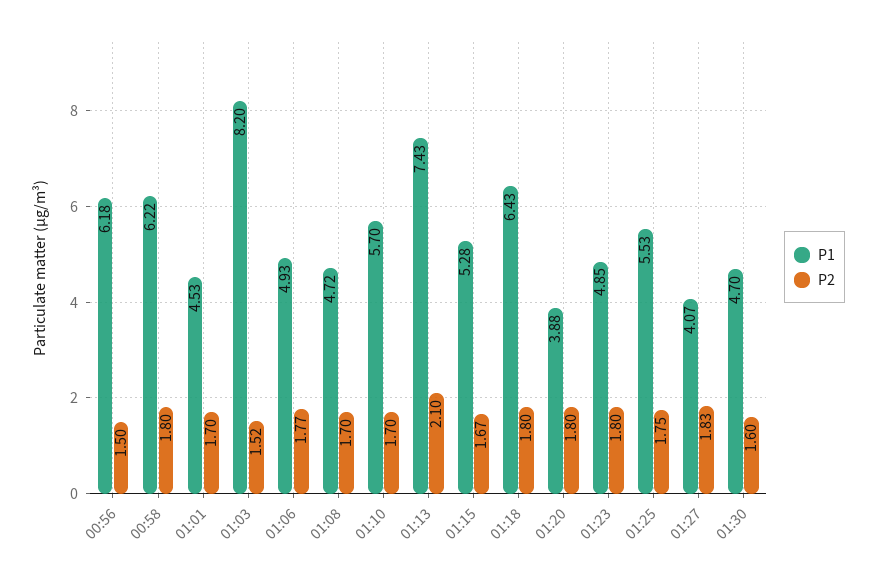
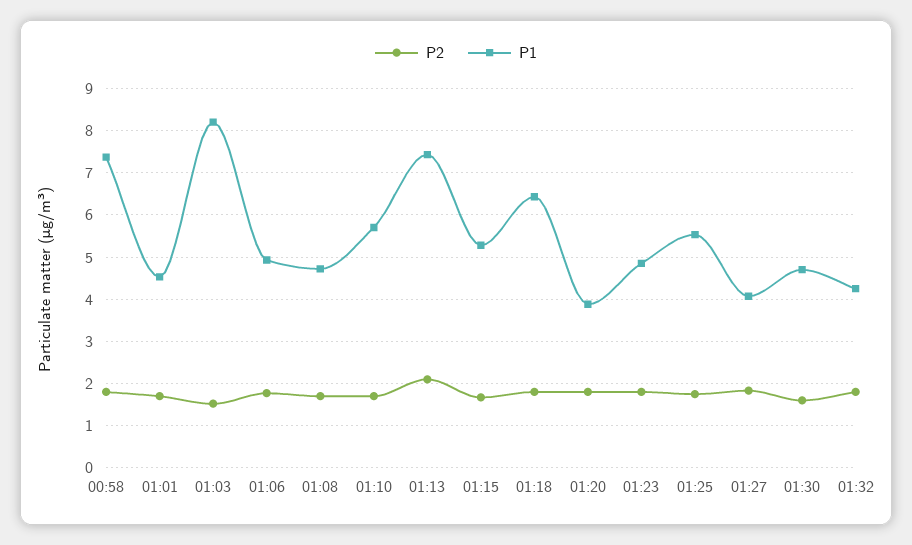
P1, 00:56: 6.18 -> none
P2, 00:56: 1.5 -> none
P1, 00:58: 6.22 -> 7.4
P2, 01:32: none -> 1.8
P1, 01:32: none -> 4.2

